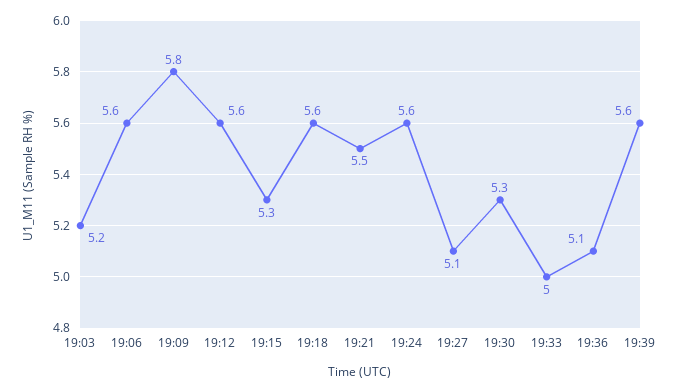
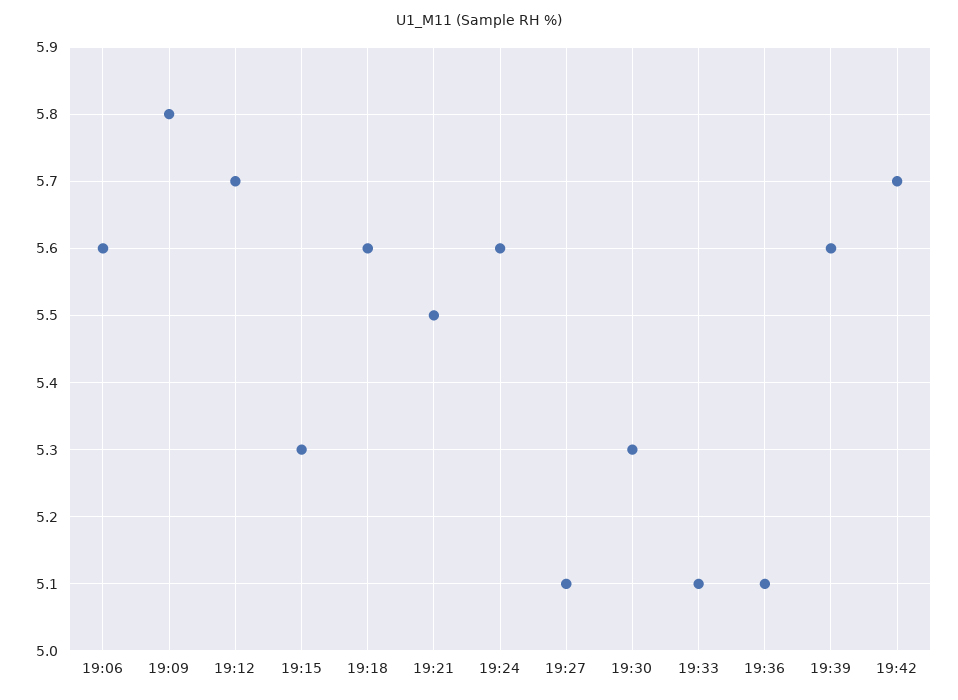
19:03: 5.2 -> none
19:12: 5.6 -> 5.7
19:33: 5 -> 5.1
19:42: none -> 5.7

